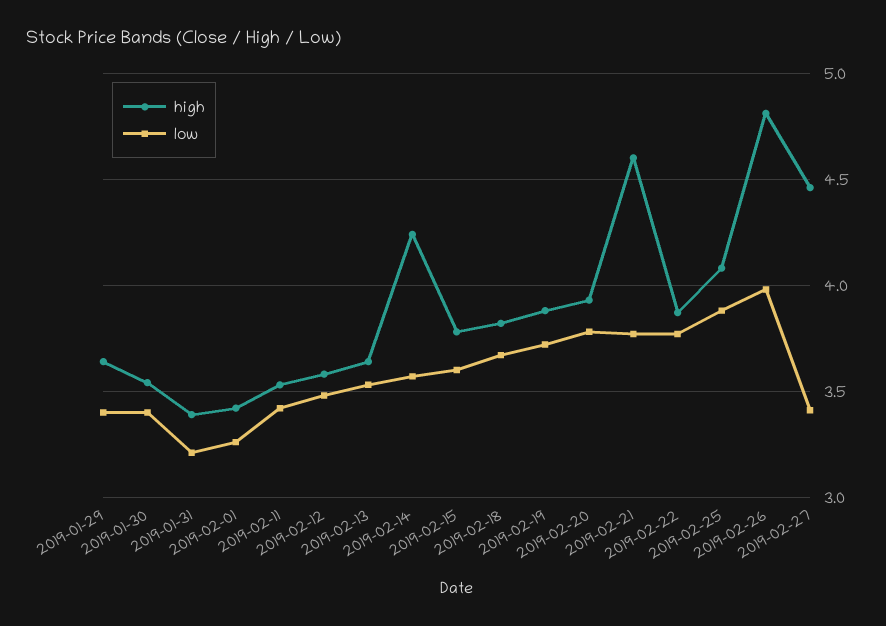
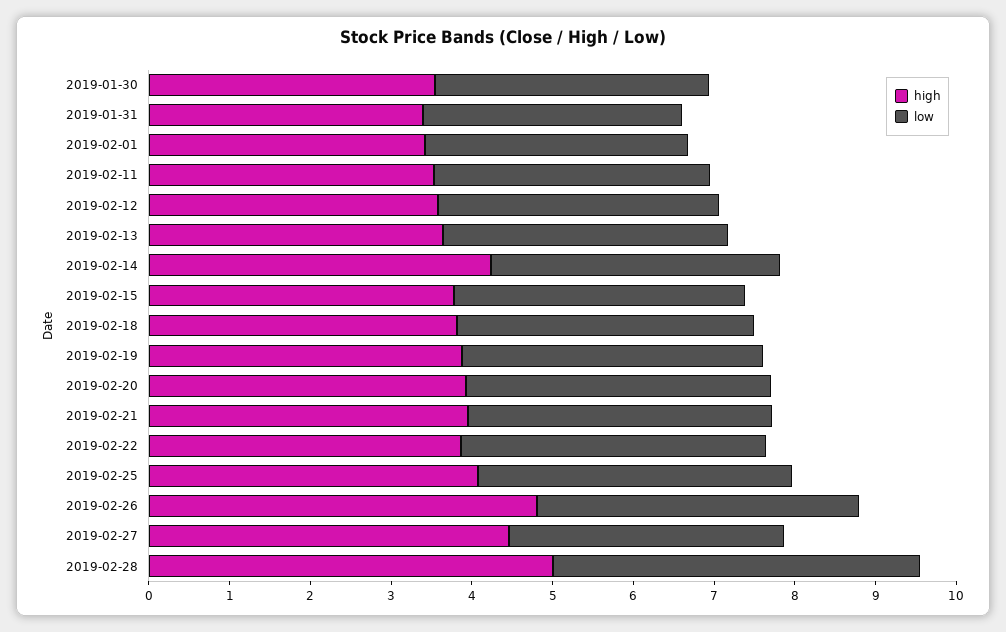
high, 2019-01-29: 3.65 -> none
low, 2019-01-29: 3.4 -> none
high, 2019-02-21: 4.6 -> 4
high, 2019-02-28: none -> 5
low, 2019-02-28: none -> 4.6

